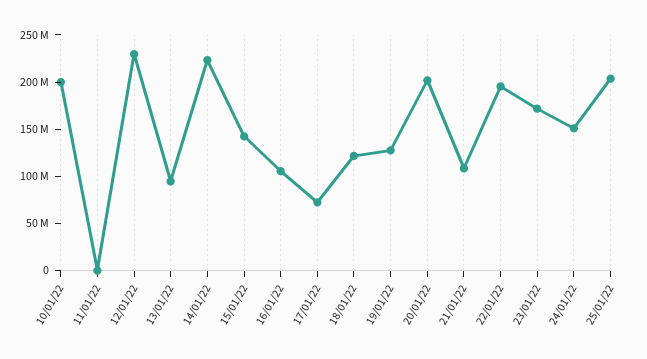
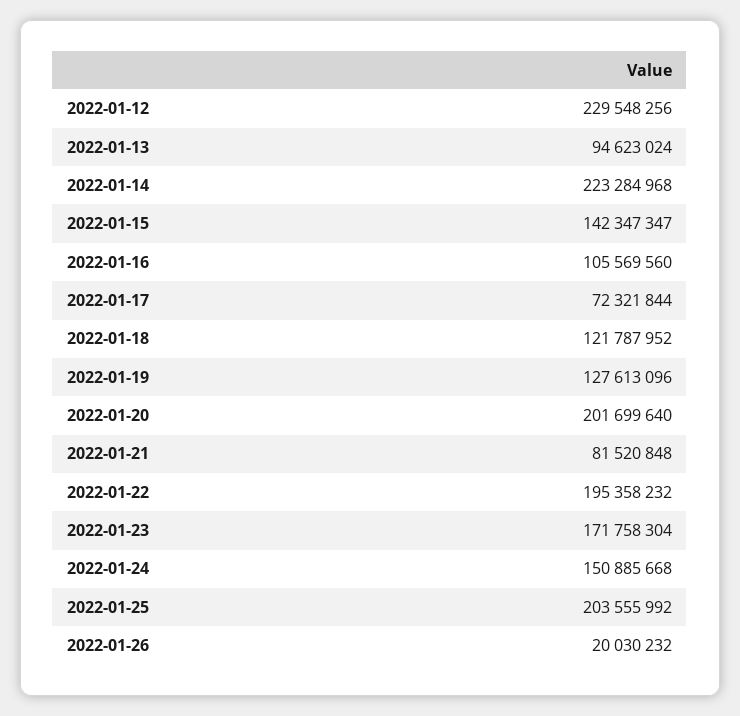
10/01/22: 200000000 -> none
11/01/22: 0 -> none
21/01/22: 110000000 -> 81520848
2022-01-26: none -> 20030232

